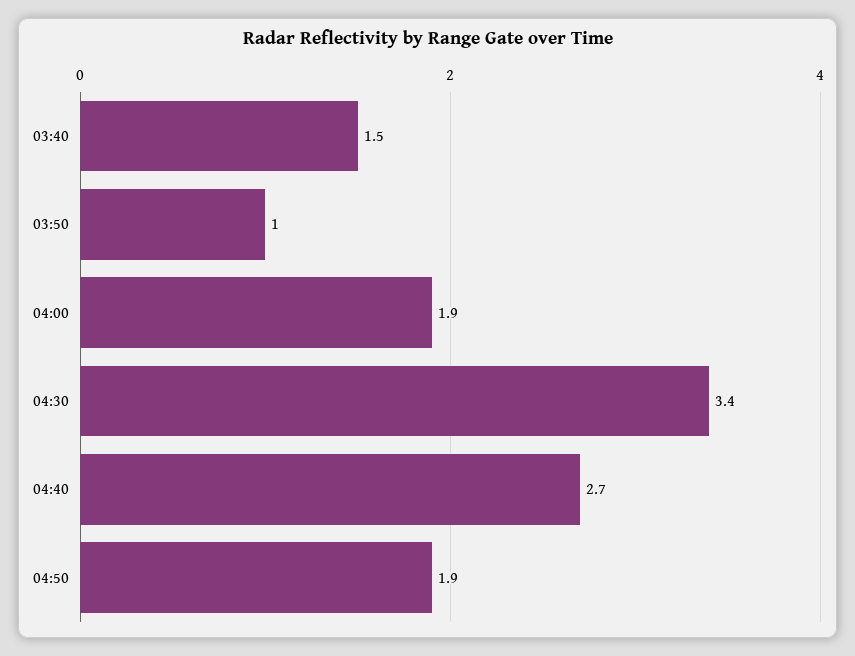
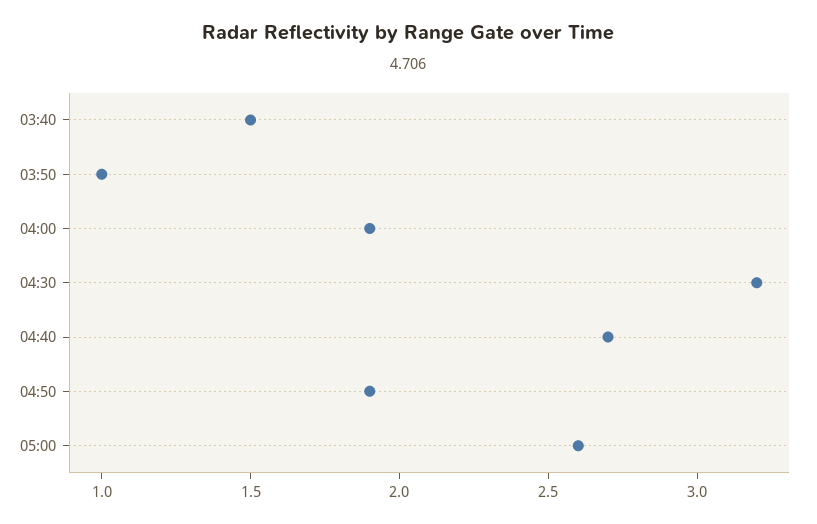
04:30: 3.4 -> 3.2
05:00: none -> 2.6

